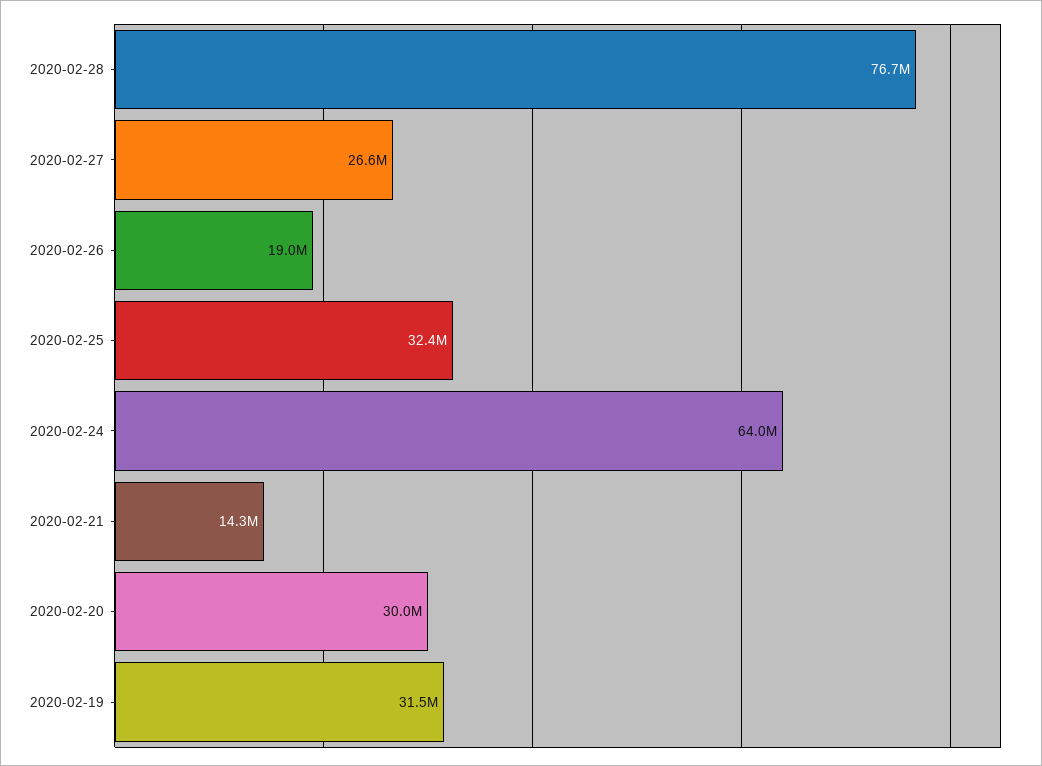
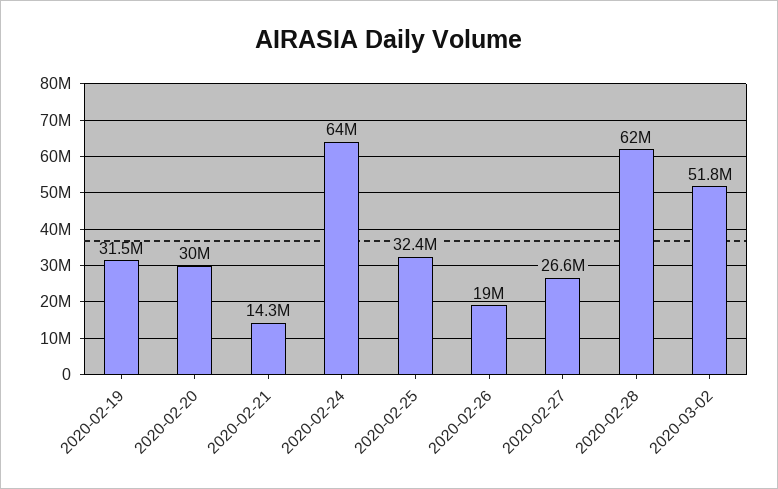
2020-02-28: 76700000 -> 62000000
2020-03-02: none -> 51800000

